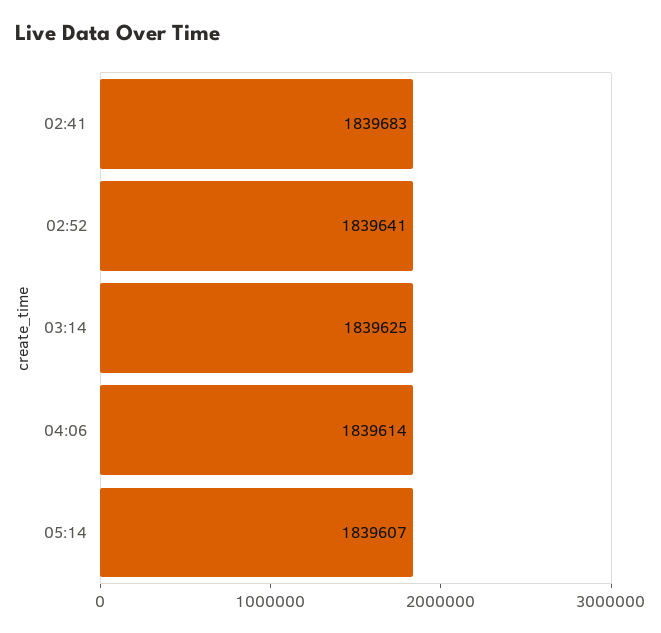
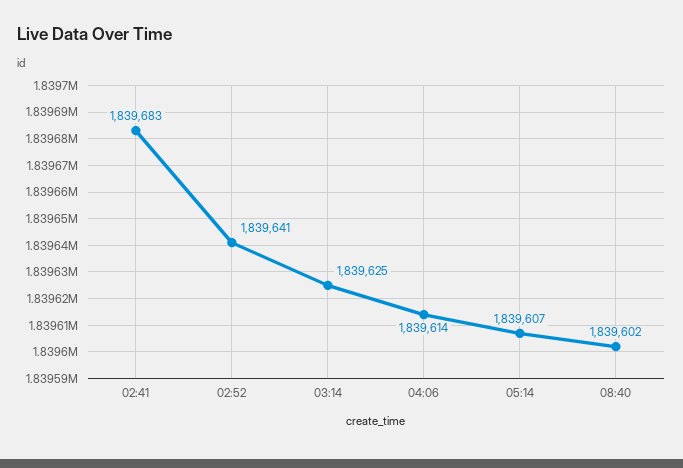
08:40: none -> 1839602

